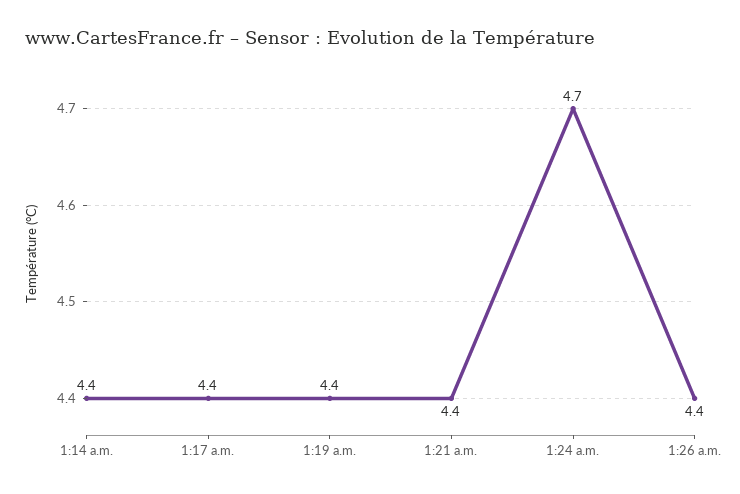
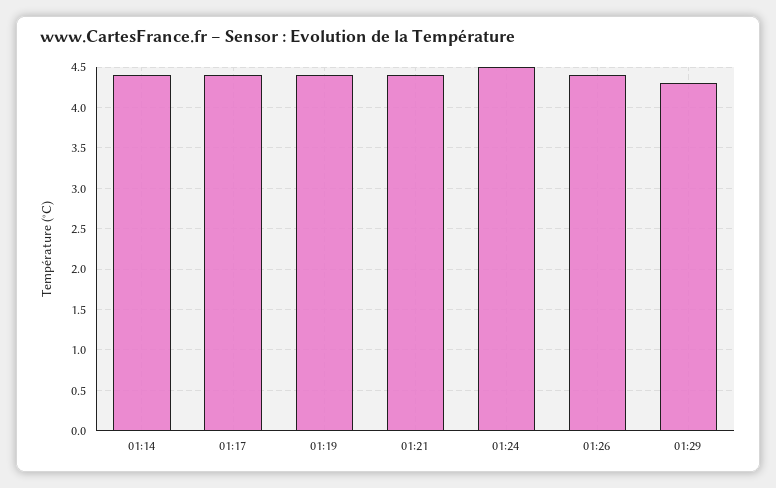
1:24 a.m.: 4.7 -> 4.5
01:29: none -> 4.3

